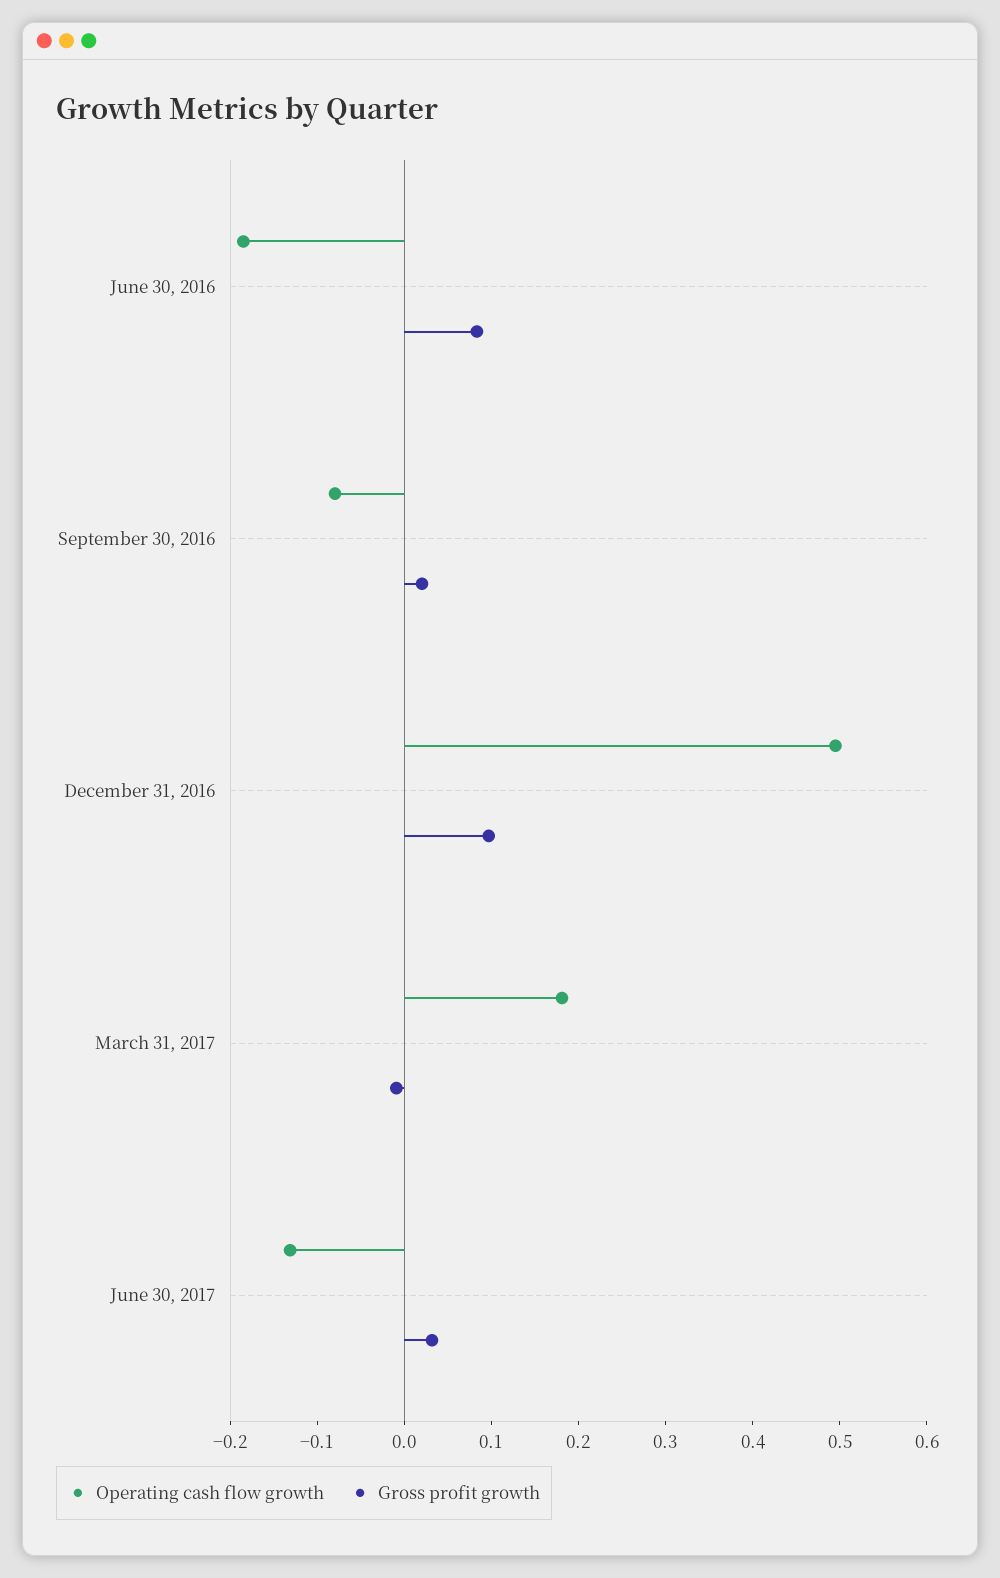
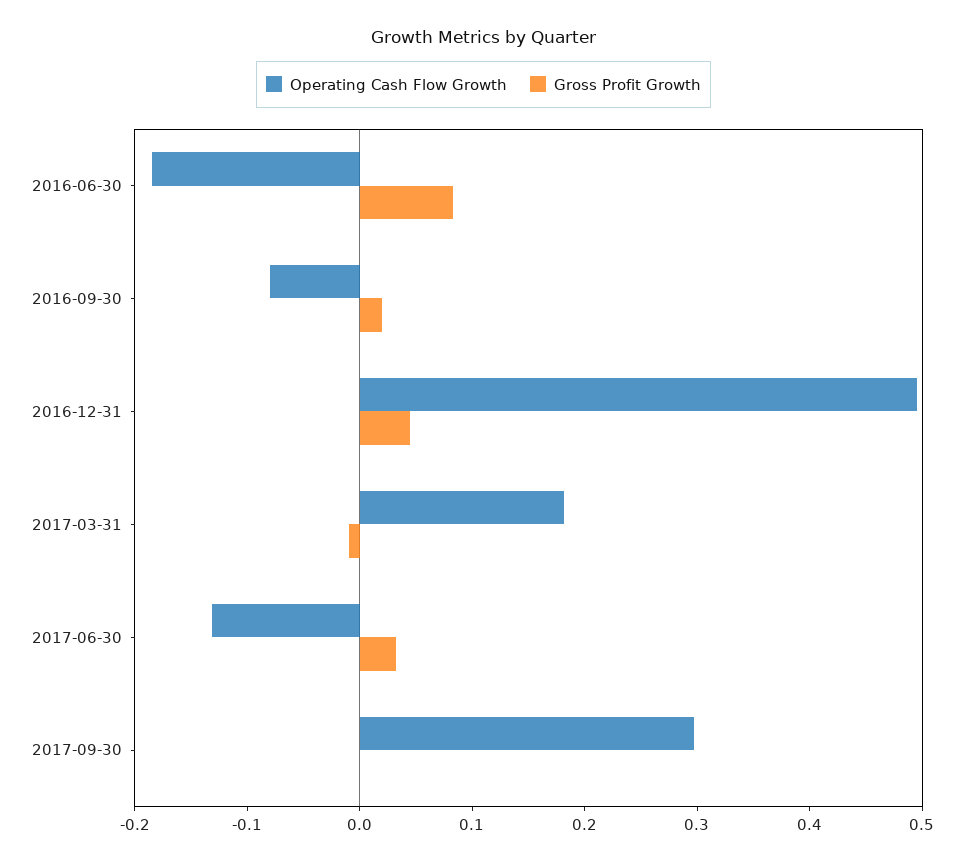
Gross profit growth, December 31, 2016: 0.1 -> 0.04
Operating cash flow growth, 2017-09-30: none -> 0.3
Gross profit growth, 2017-09-30: none -> 0

